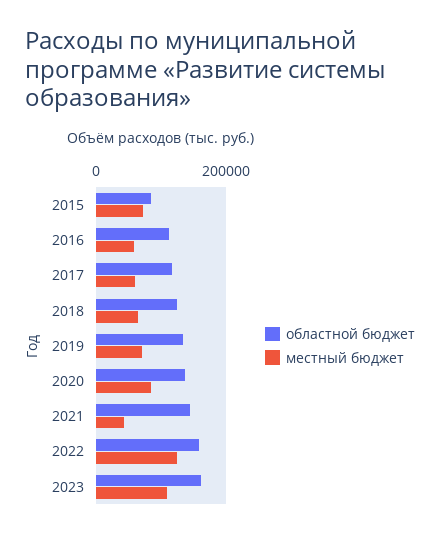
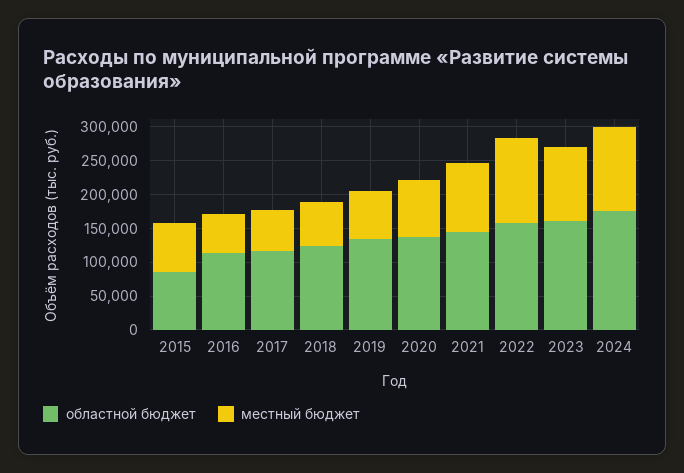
местный бюджет, 2021: 40000 -> 100000
областной бюджет, 2024: none -> 175000
местный бюджет, 2024: none -> 125000

